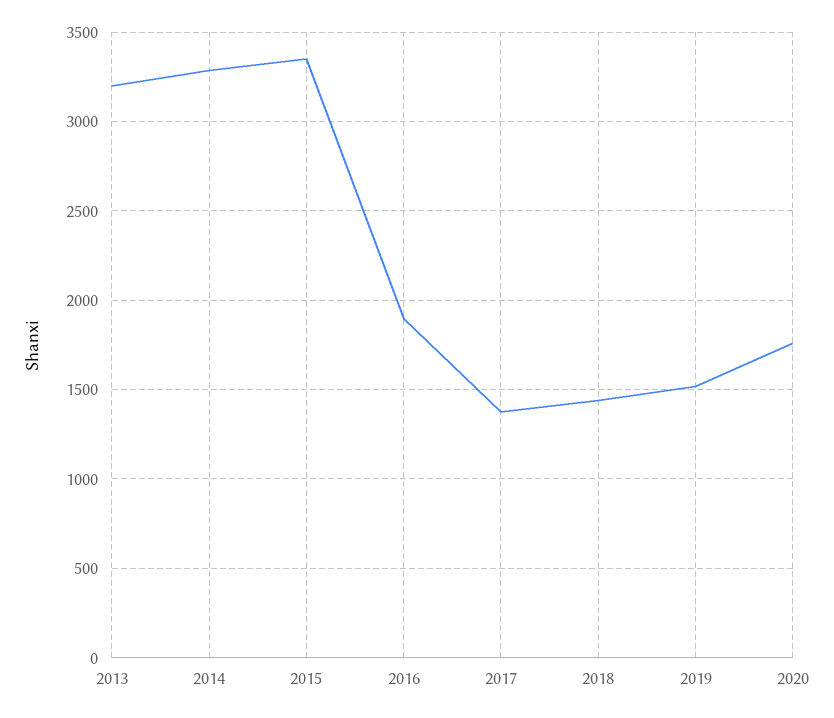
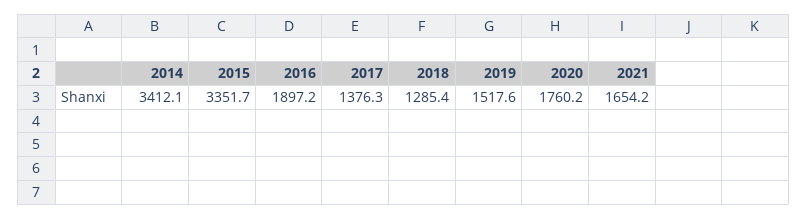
2013: 3200 -> none
2014: 3300 -> 3412.1
2018: 1450 -> 1285.4
2021: none -> 1654.2

